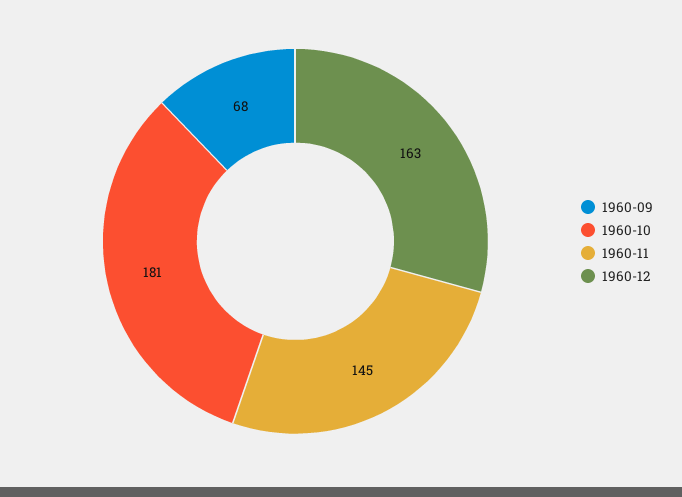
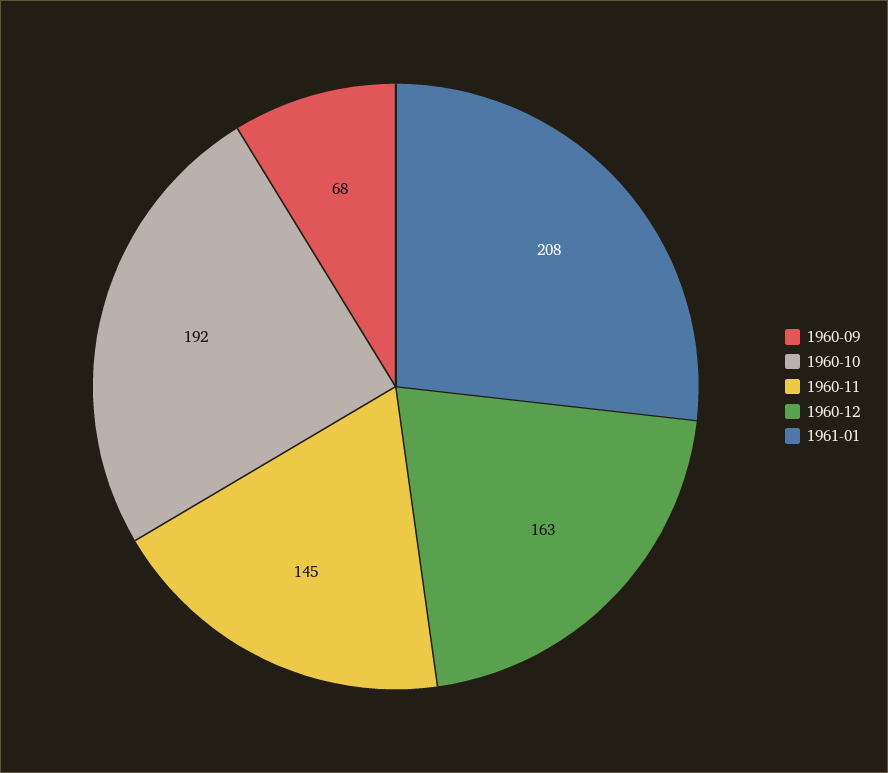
1960-10: 181 -> 192
1961-01: none -> 208

